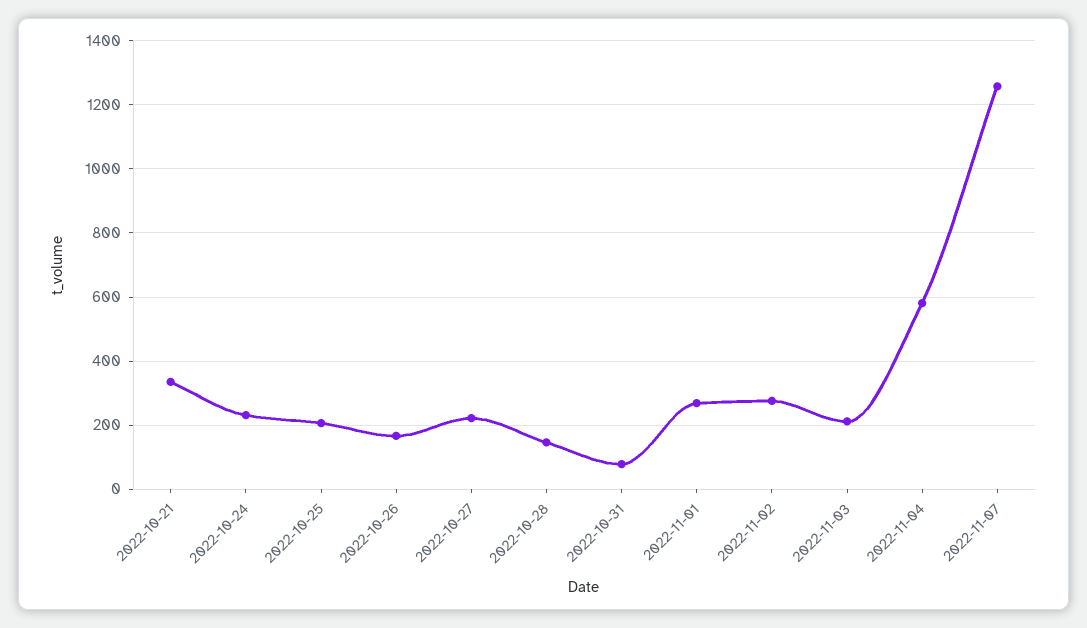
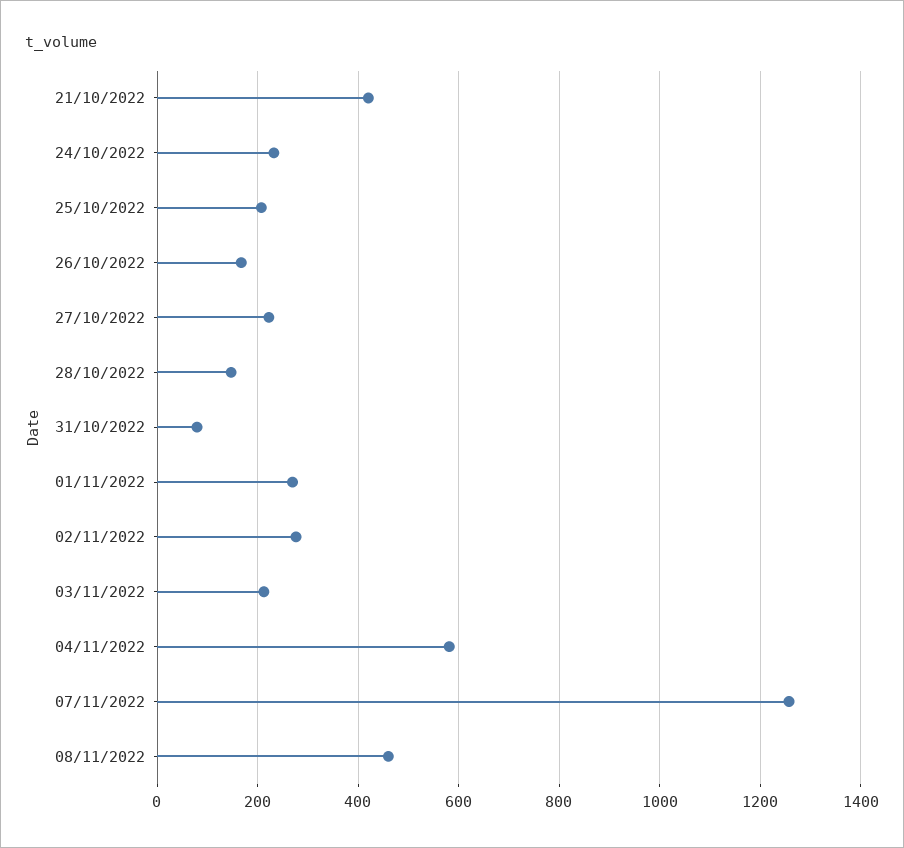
2022-10-21: 340 -> 420
08/11/2022: none -> 460

